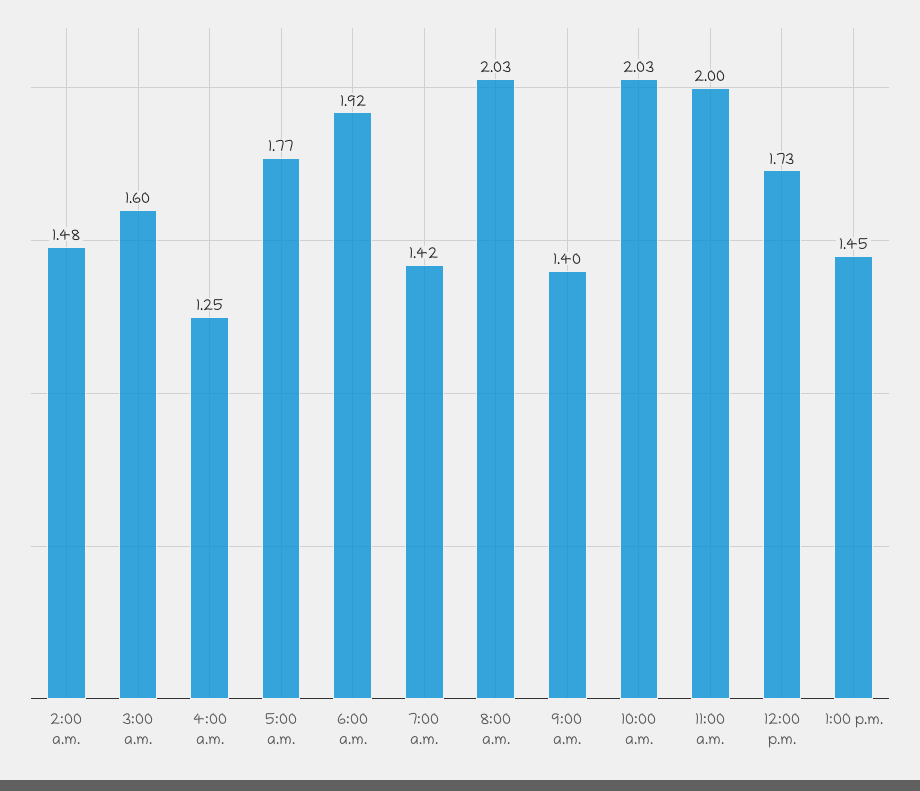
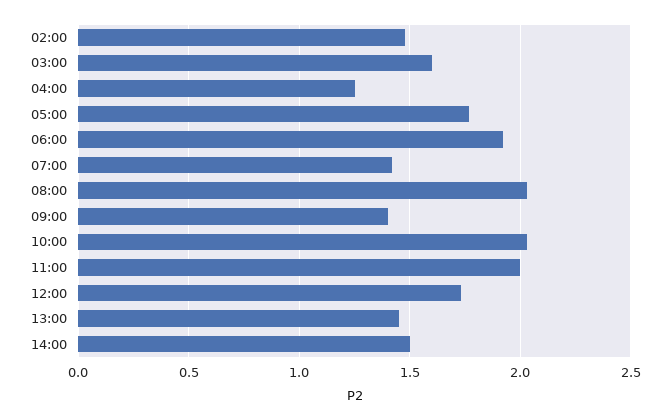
14:00: none -> 1.5

